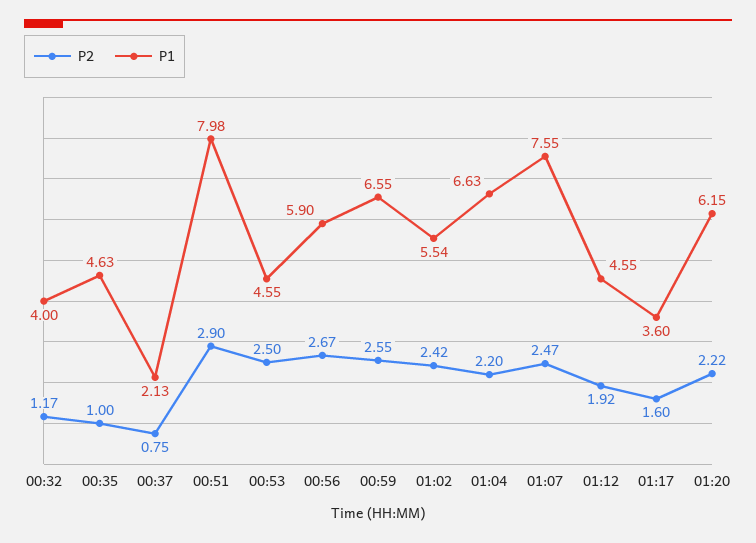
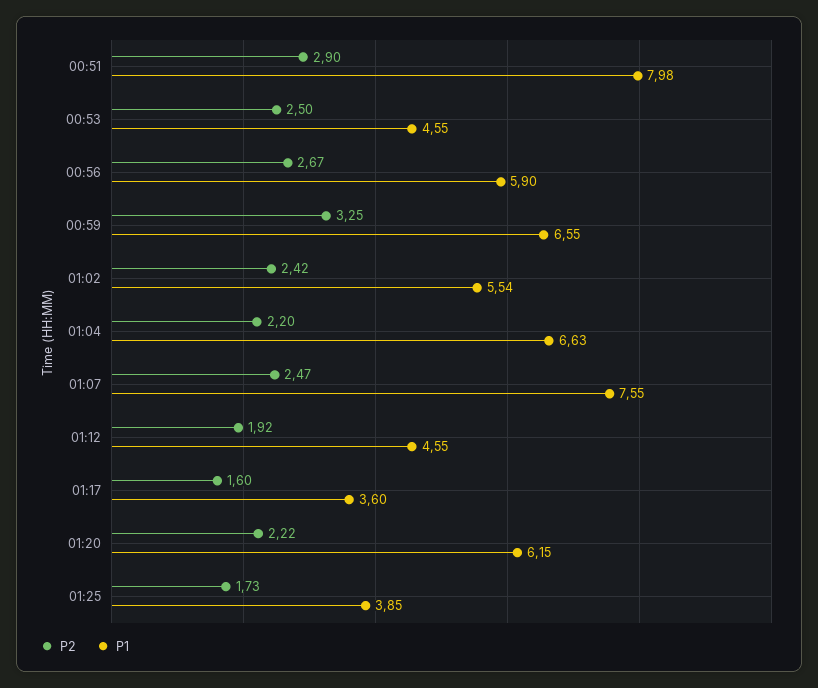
P2, 00:32: 1.17 -> none
P1, 00:32: 4 -> none
P2, 00:35: 1 -> none
P1, 00:35: 4.63 -> none
P2, 00:37: 0.75 -> none
P1, 00:37: 2.13 -> none
P2, 00:59: 2.55 -> 3.25
P2, 01:25: none -> 1.73
P1, 01:25: none -> 3.85

